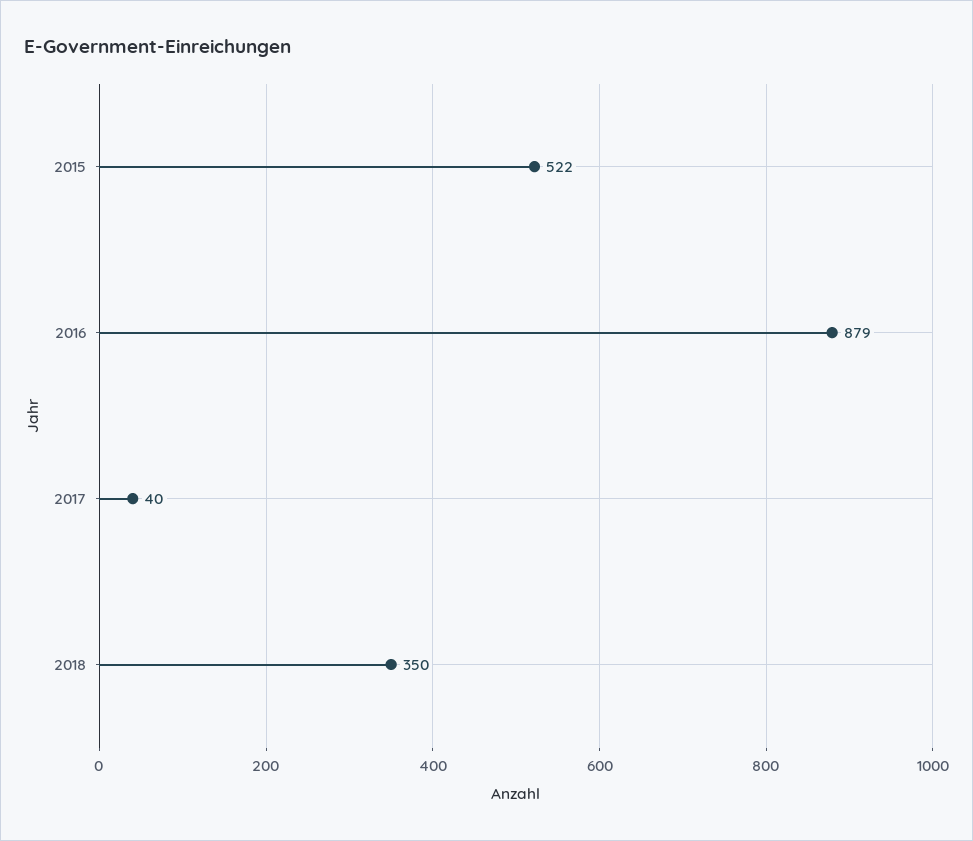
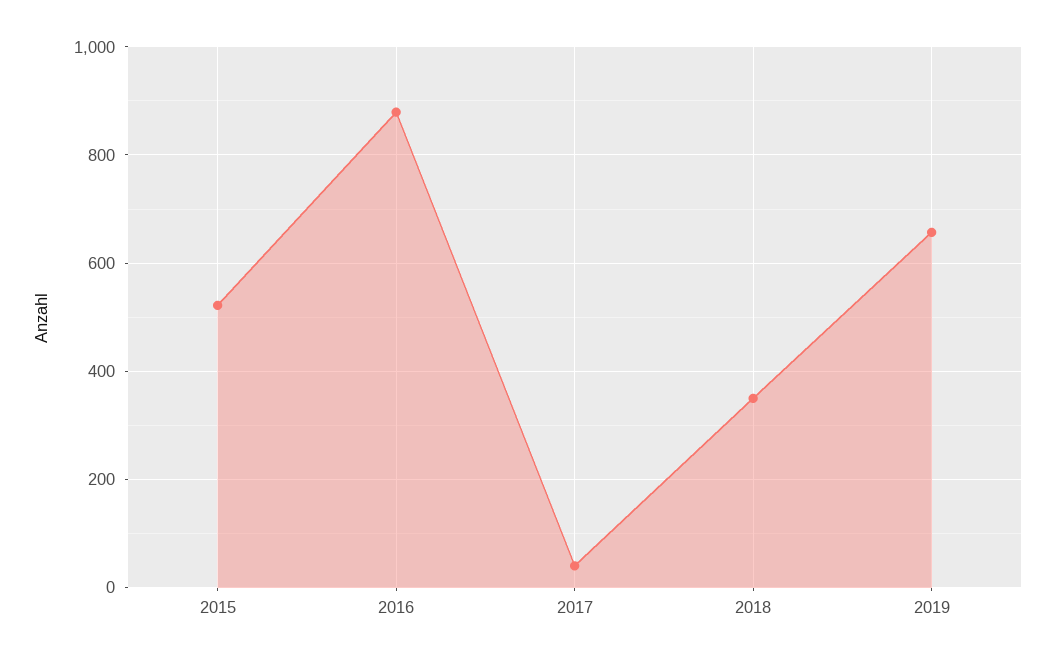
2019: none -> 660

